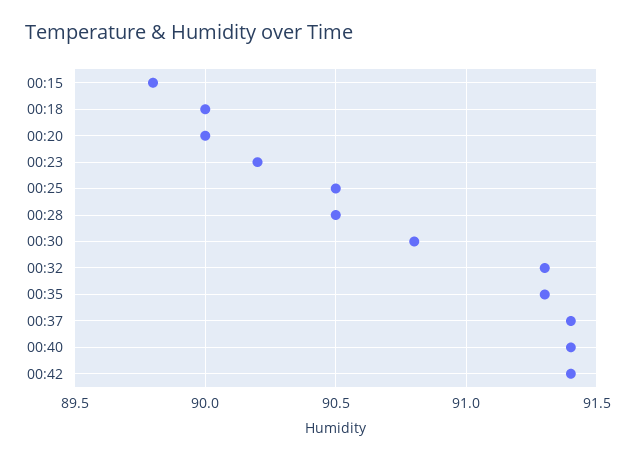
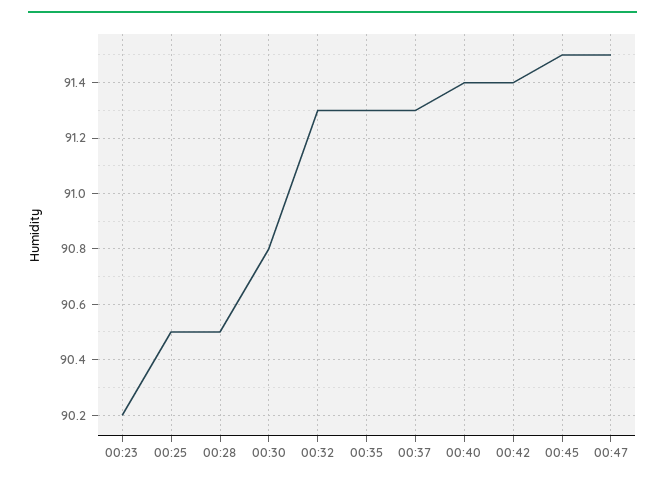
00:15: 89.8 -> none
00:18: 90 -> none
00:20: 90 -> none
00:37: 91.4 -> 91.3
00:45: none -> 91.5
00:47: none -> 91.5

